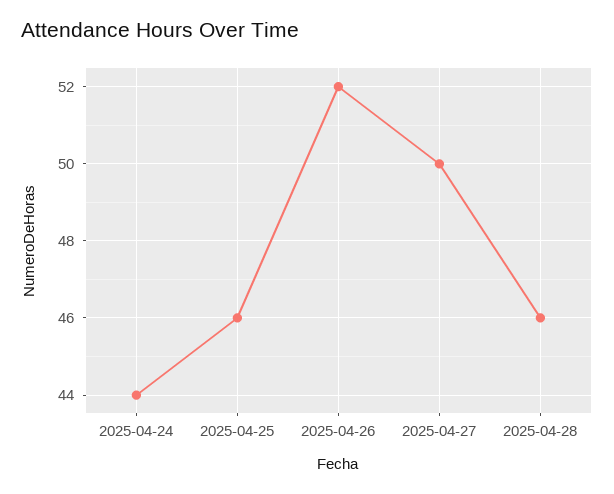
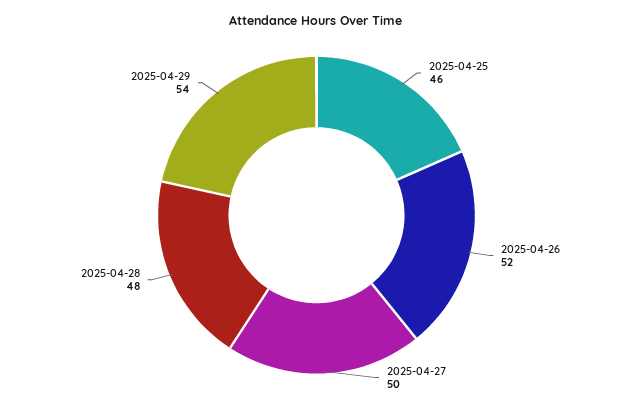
2025-04-24: 44 -> none
2025-04-28: 46 -> 48
2025-04-29: none -> 54

